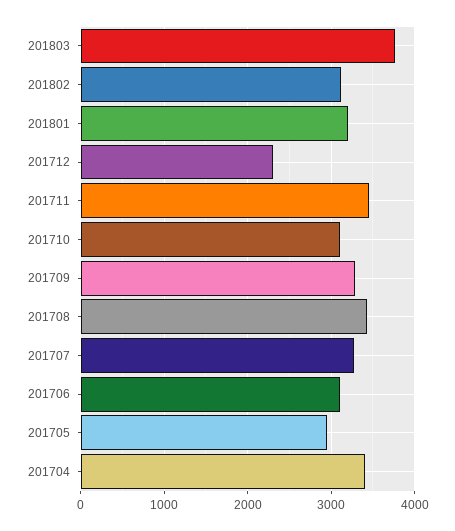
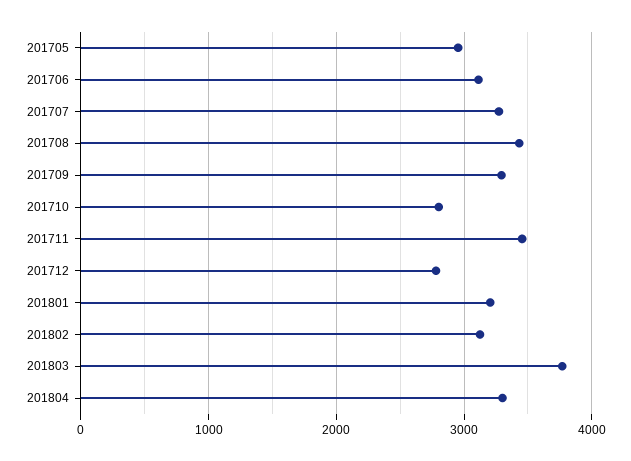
201712: 2300 -> 2800
201710: 3100 -> 2800
201704: 3400 -> none
201804: none -> 3300

